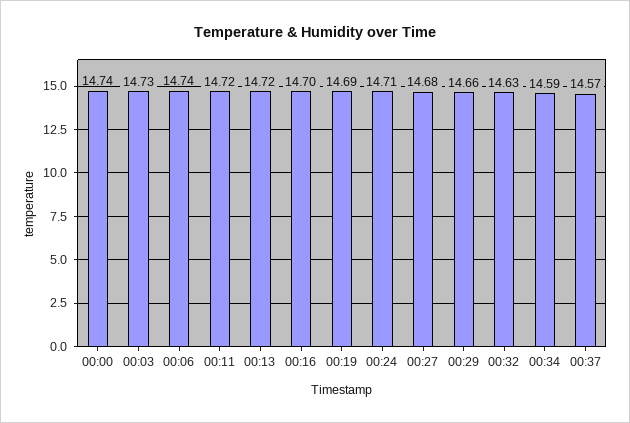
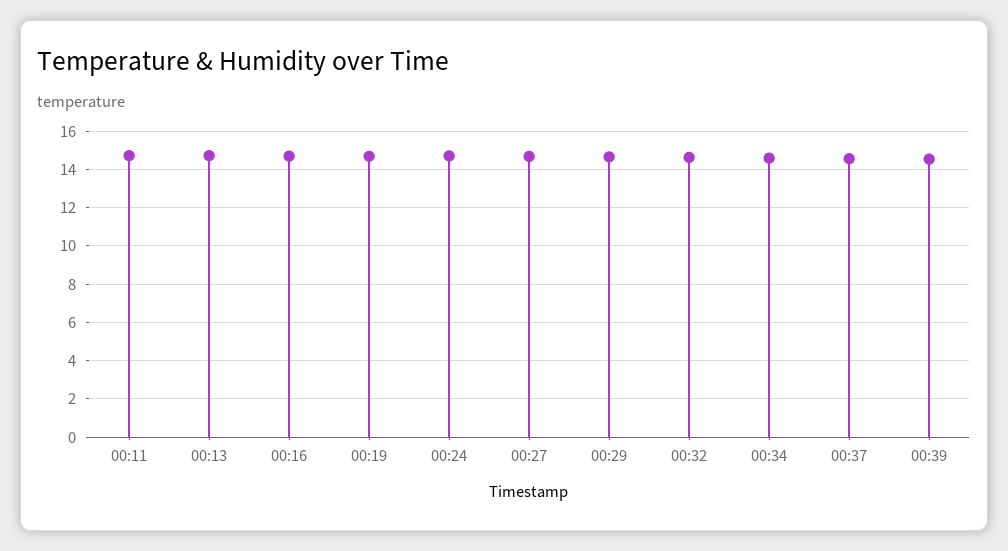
00:00: 14.74 -> none
00:03: 14.73 -> none
00:06: 14.74 -> none
00:39: none -> 14.5

